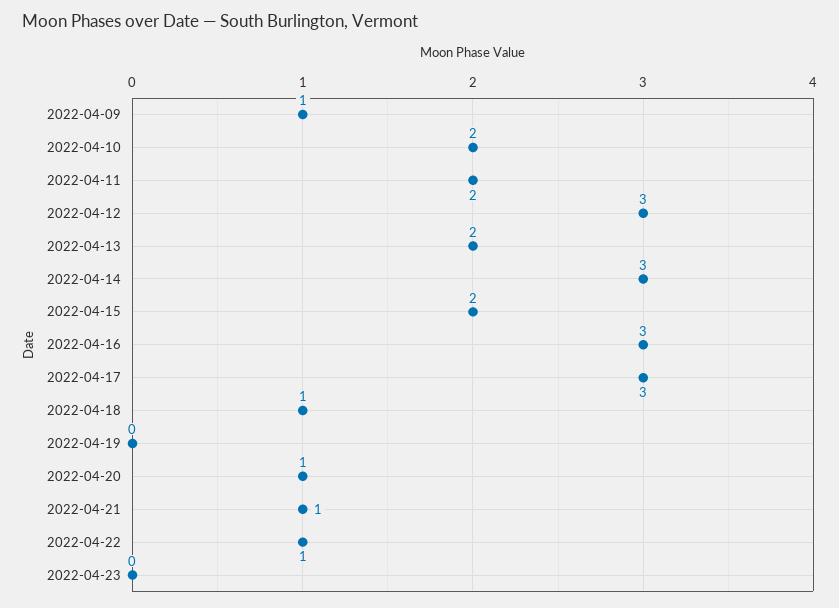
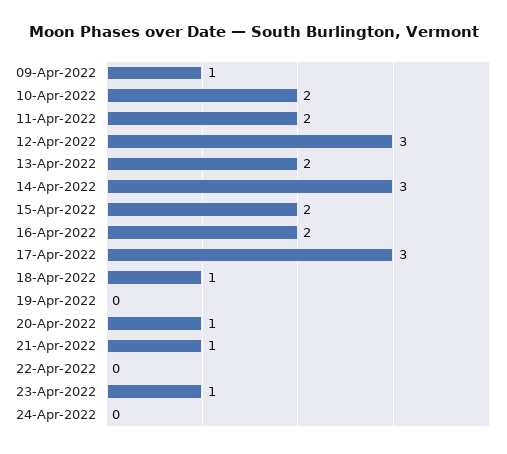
2022-04-16: 3 -> 2
2022-04-22: 1 -> 0
2022-04-23: 0 -> 1
24-Apr-2022: none -> 0

